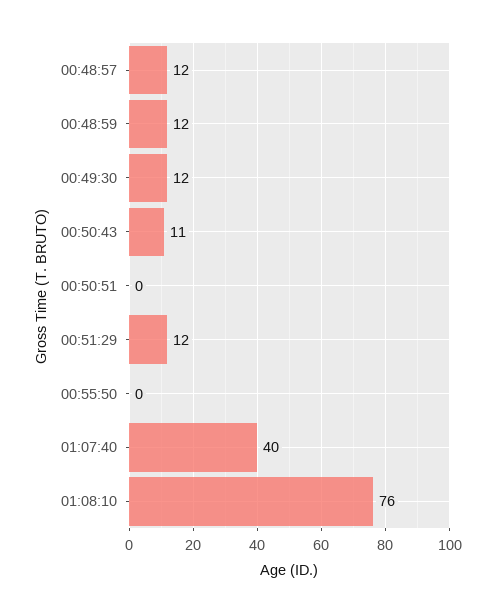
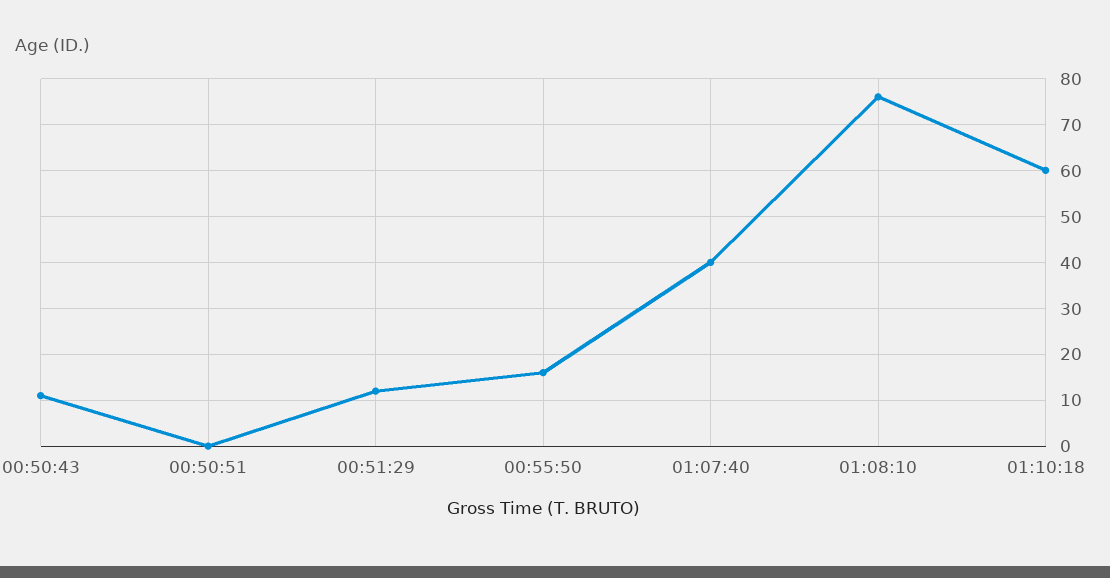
00:48:57: 12 -> none
00:48:59: 12 -> none
00:49:30: 12 -> none
00:55:50: 0 -> 15
01:10:18: none -> 60

